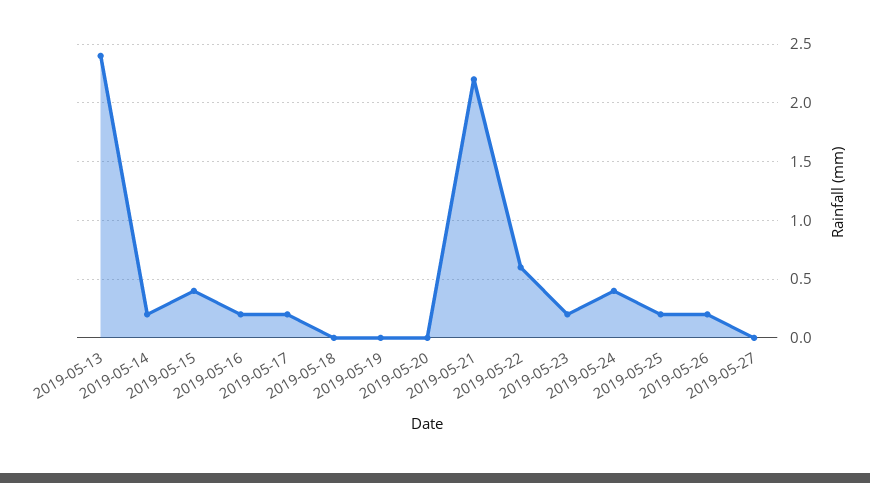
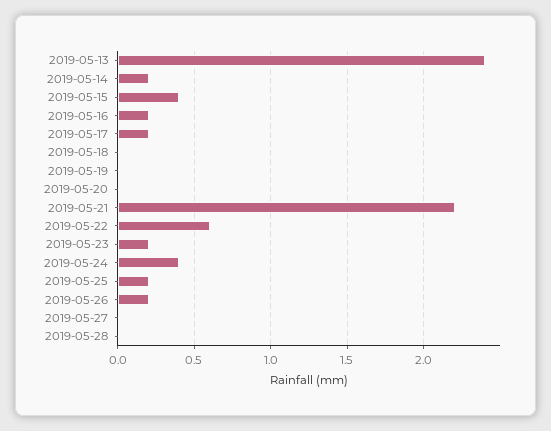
2019-05-28: none -> 0

